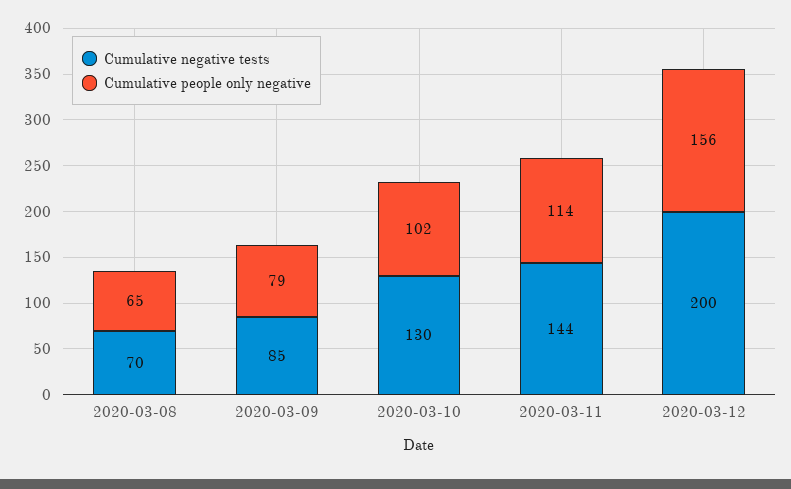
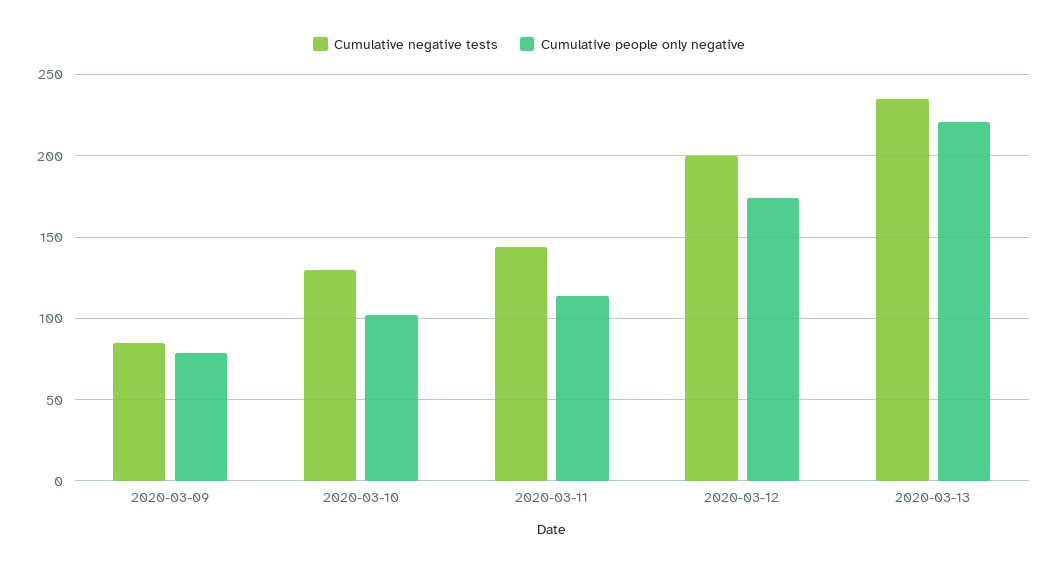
Cumulative negative tests, 2020-03-08: 70 -> none
Cumulative people only negative, 2020-03-08: 65 -> none
Cumulative people only negative, 2020-03-12: 156 -> 175
Cumulative negative tests, 2020-03-13: none -> 235
Cumulative people only negative, 2020-03-13: none -> 220

